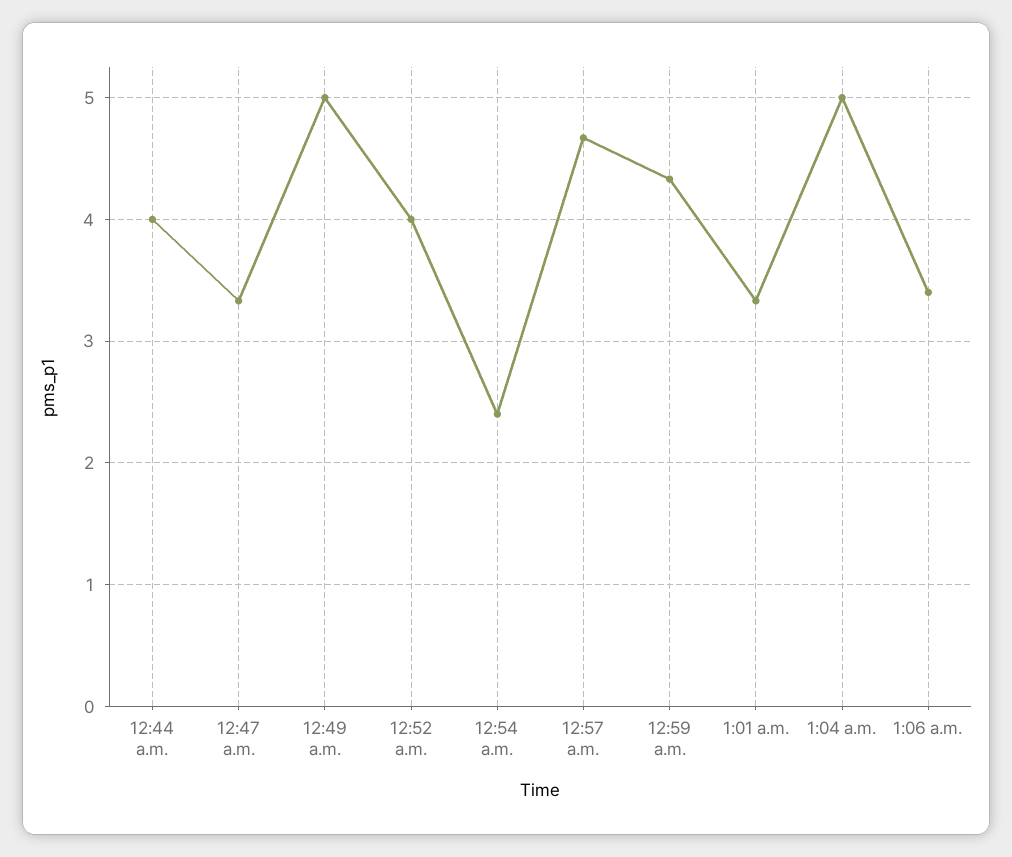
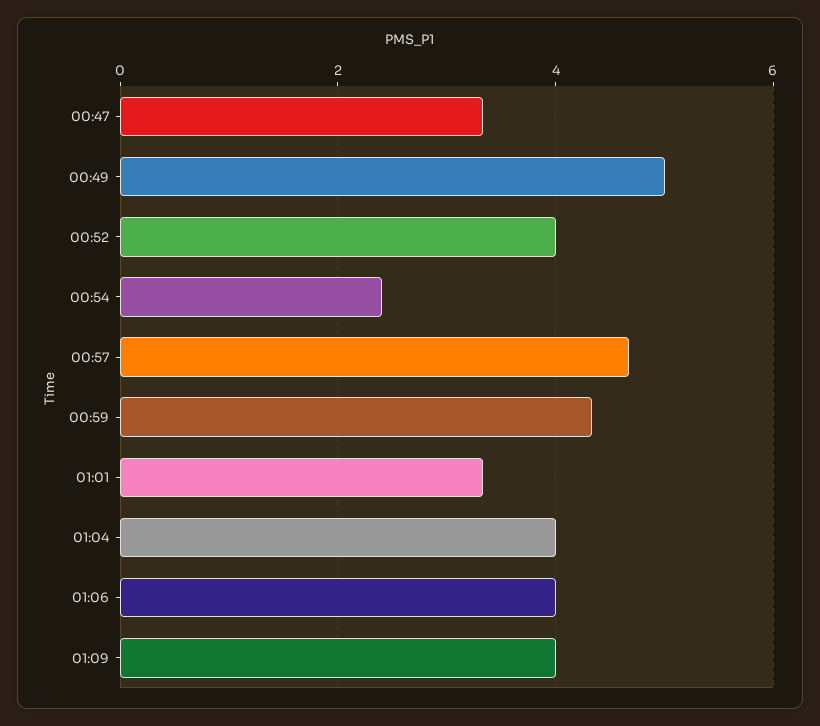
12:44 a.m.: 4 -> none
1:04 a.m.: 5 -> 4
1:06 a.m.: 3.4 -> 4
01:09: none -> 4

